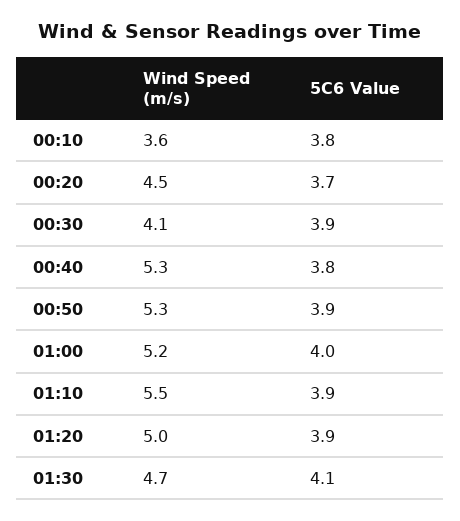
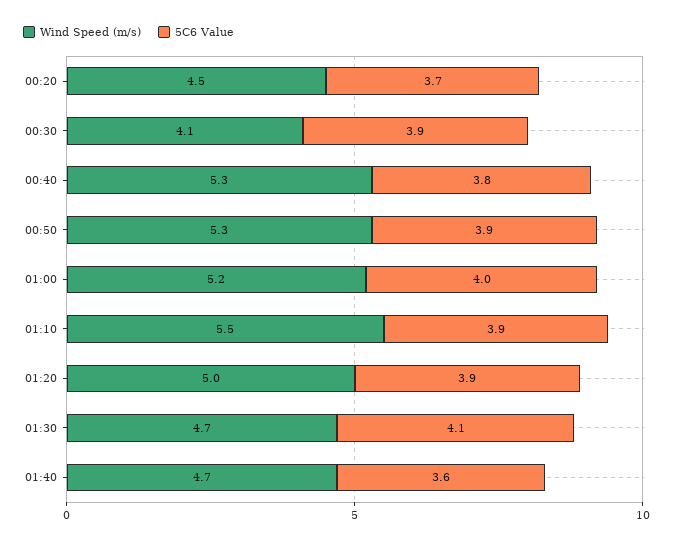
Wind Speed (m/s), 00:10: 3.6 -> none
5C6 Value, 00:10: 3.8 -> none
Wind Speed (m/s), 01:40: none -> 4.7
5C6 Value, 01:40: none -> 3.6

